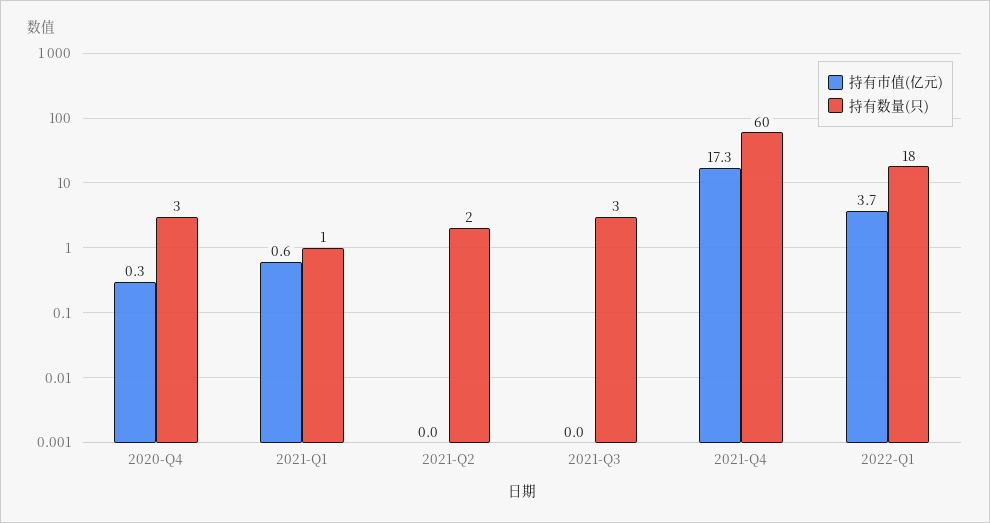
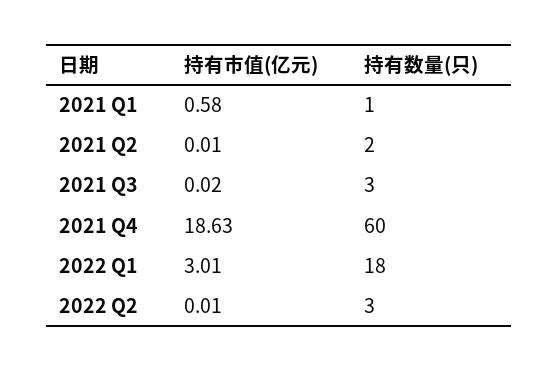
持有市值(亿元), 2020-Q4: 0.3 -> none
持有数量(只), 2020-Q4: 3 -> none
持有市值(亿元), 2021-Q4: 17.3 -> 18.63
持有市值(亿元), 2022-Q1: 3.7 -> 3.01
持有市值(亿元), 2022 Q2: none -> 0.01
持有数量(只), 2022 Q2: none -> 3

